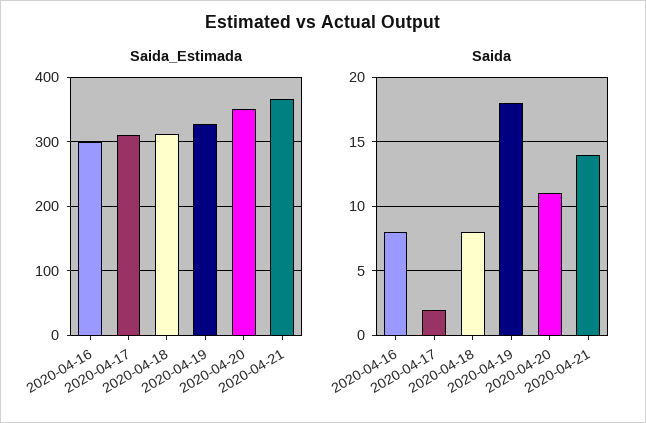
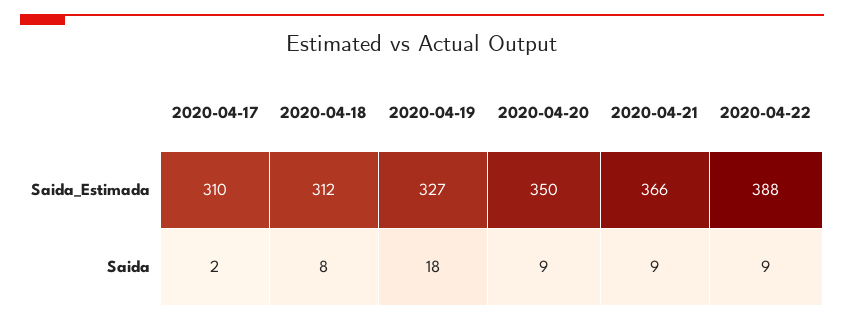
Saida_Estimada, 2020-04-16: 300 -> none
Saida, 2020-04-16: 8 -> none
Saida, 2020-04-20: 11 -> 9
Saida, 2020-04-21: 14 -> 9
Saida_Estimada, 2020-04-22: none -> 388
Saida, 2020-04-22: none -> 9

